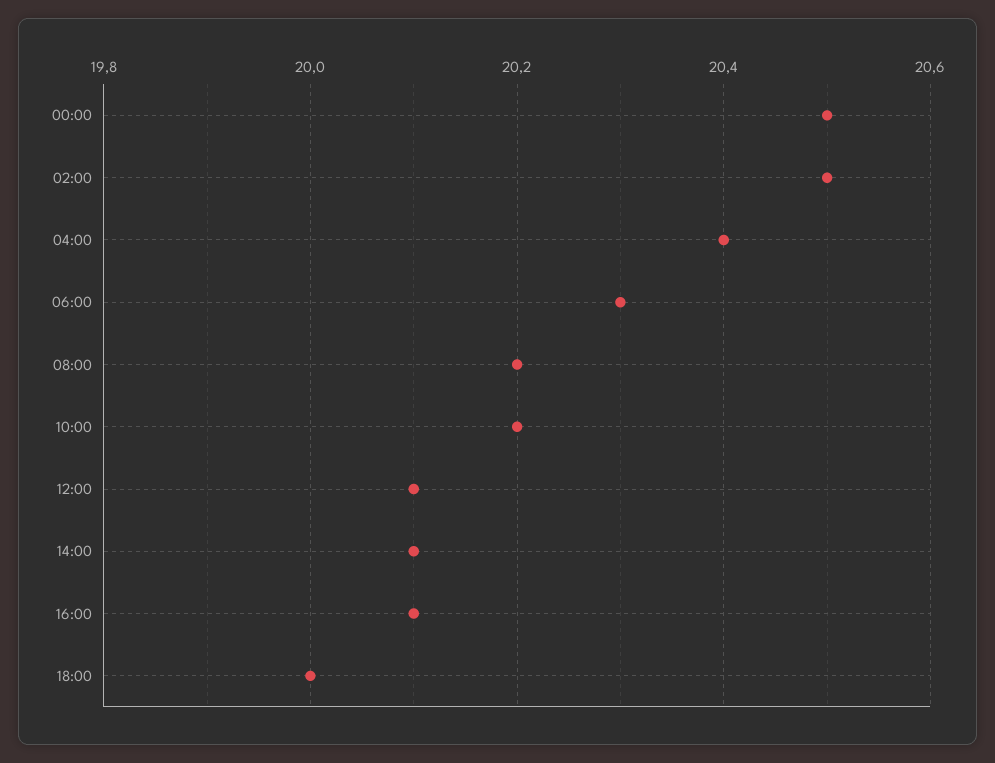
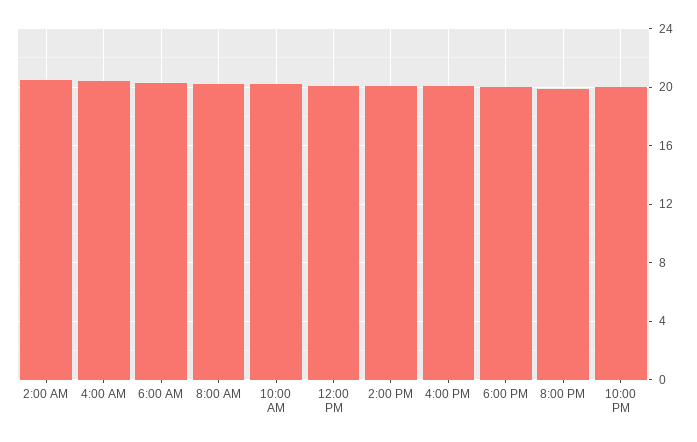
00:00: 20.5 -> none
8:00 PM: none -> 20
10:00 PM: none -> 20

